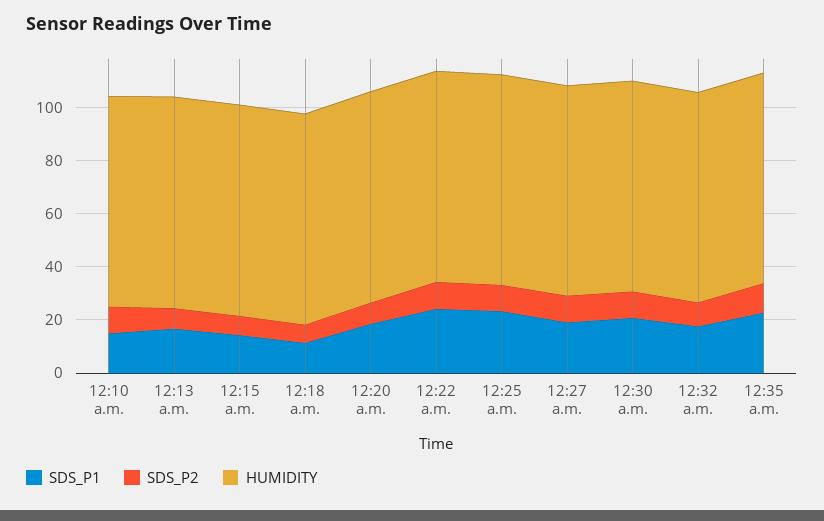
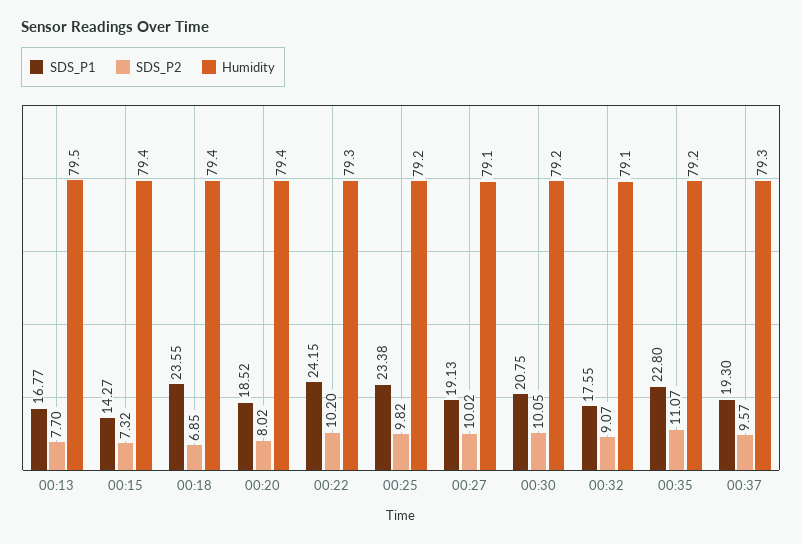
SDS_P1, 12:10 a.m.: 15 -> none
SDS_P2, 12:10 a.m.: 10 -> none
HUMIDITY, 12:10 a.m.: 80 -> none
SDS_P1, 12:18 a.m.: 10 -> 23.55
SDS_P1, 00:37: none -> 19.3
SDS_P2, 00:37: none -> 9.57
HUMIDITY, 00:37: none -> 79.3

